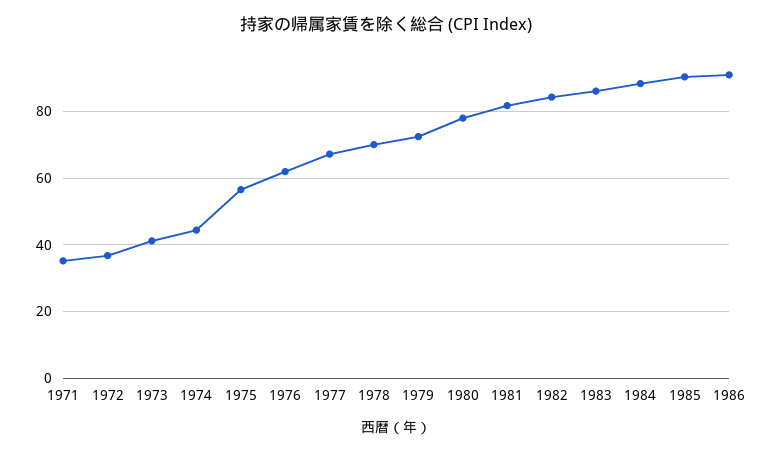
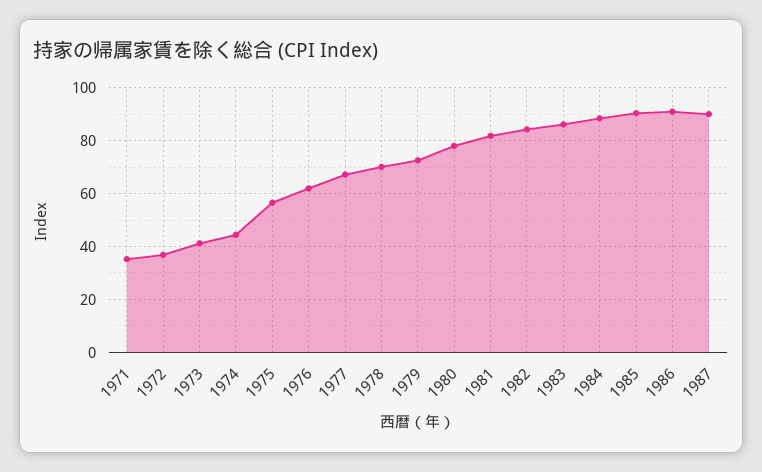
1987: none -> 90

